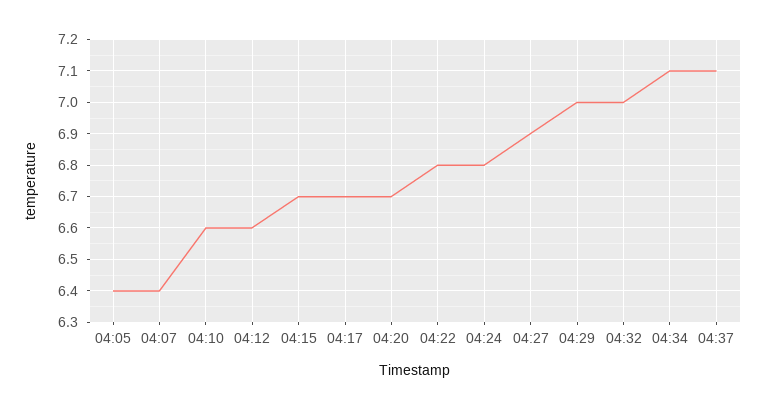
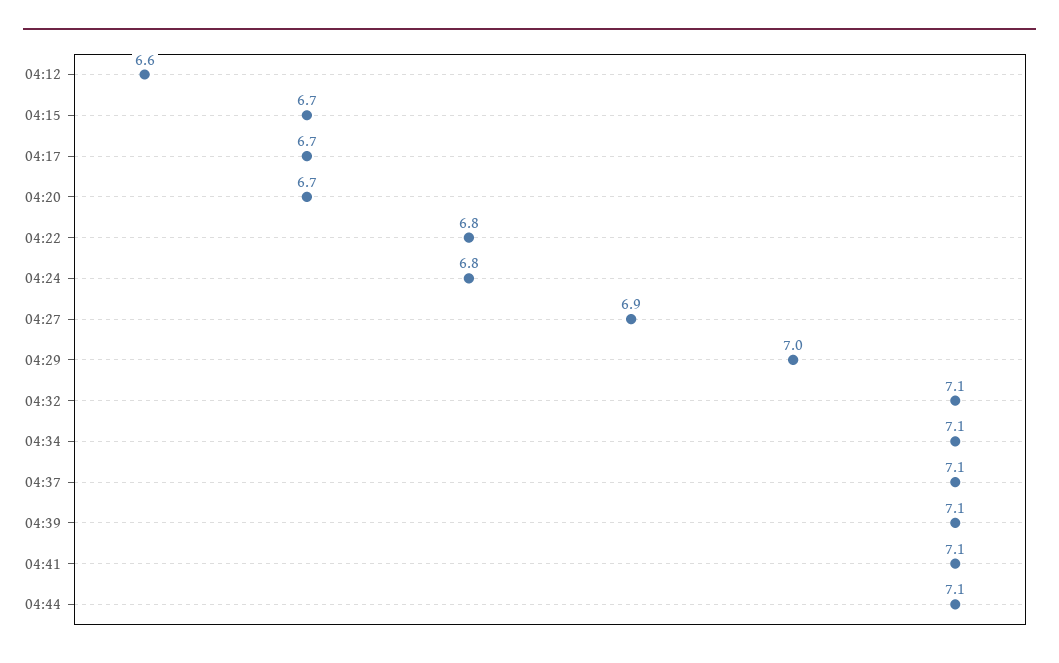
04:05: 6.4 -> none
04:07: 6.4 -> none
04:10: 6.6 -> none
04:32: 7 -> 7.1
04:39: none -> 7.1
04:41: none -> 7.1
04:44: none -> 7.1

